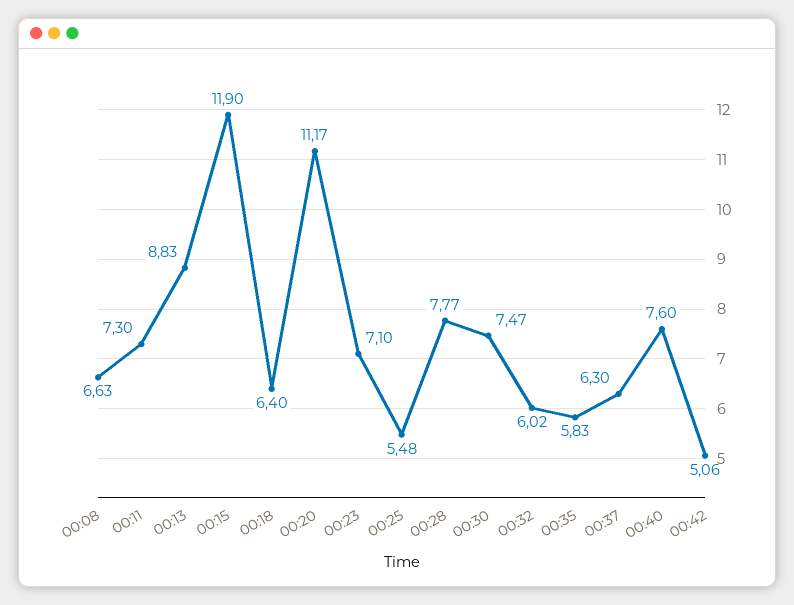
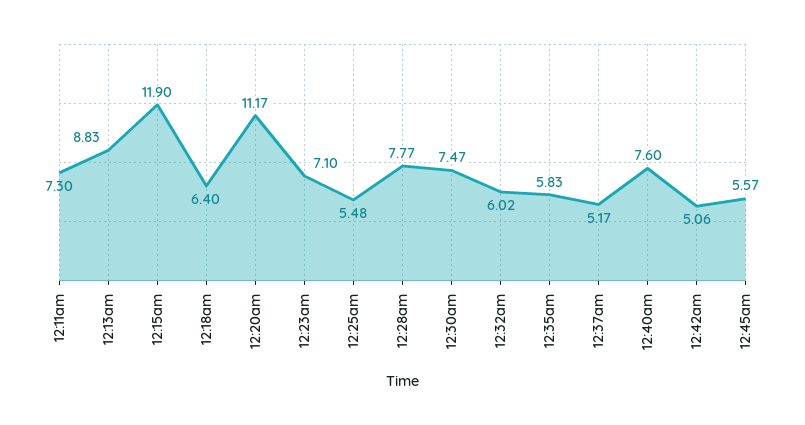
00:08: 6.63 -> none
00:37: 6.3 -> 5.17
12:45am: none -> 5.57

